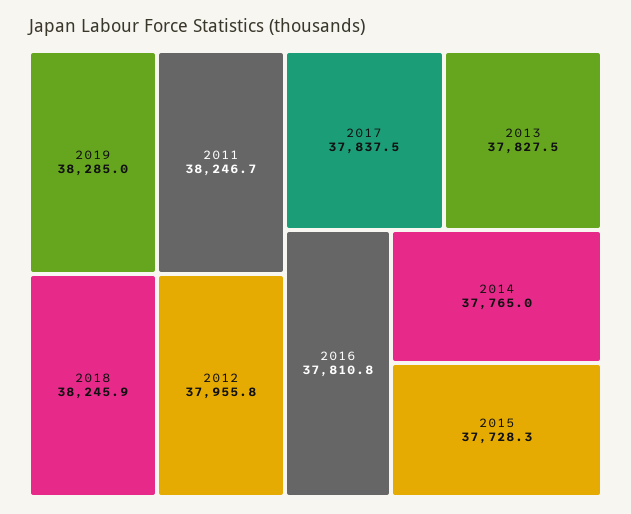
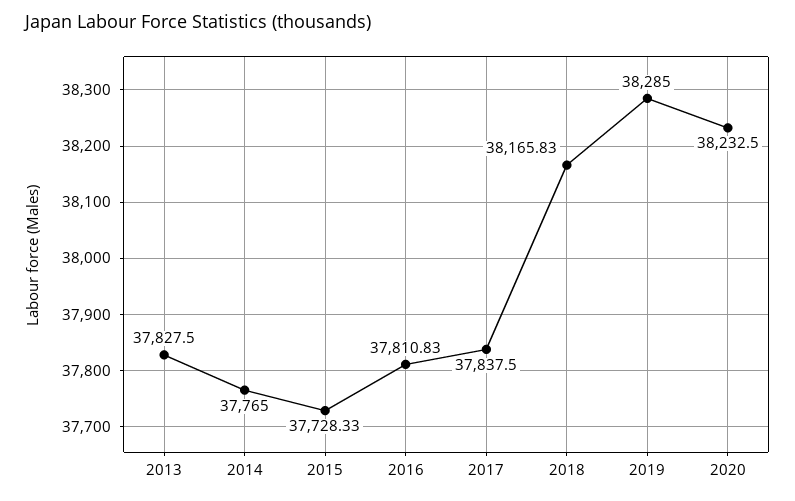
2011: 38246.7 -> none
2018: 38245.9 -> 38165.83
2012: 37955.8 -> none
2020: none -> 38232.5

